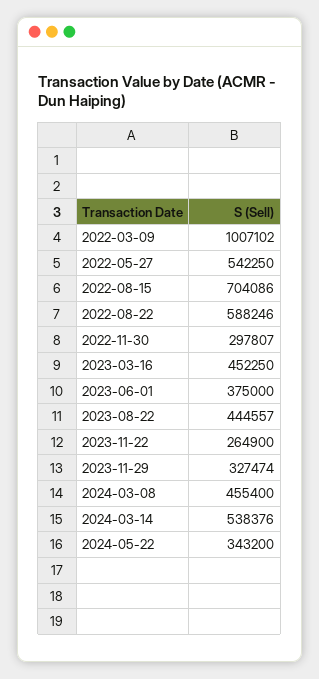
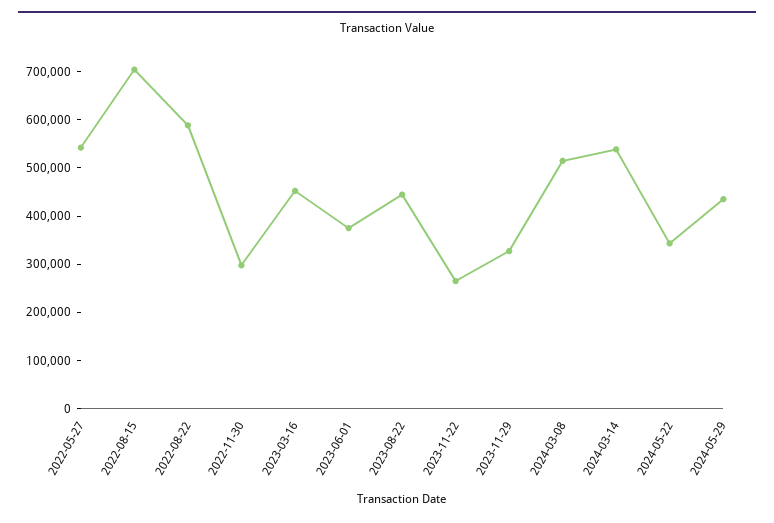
2022-03-09: 1007102 -> none
2024-03-08: 455400 -> 520000
2024-05-29: none -> 440000

